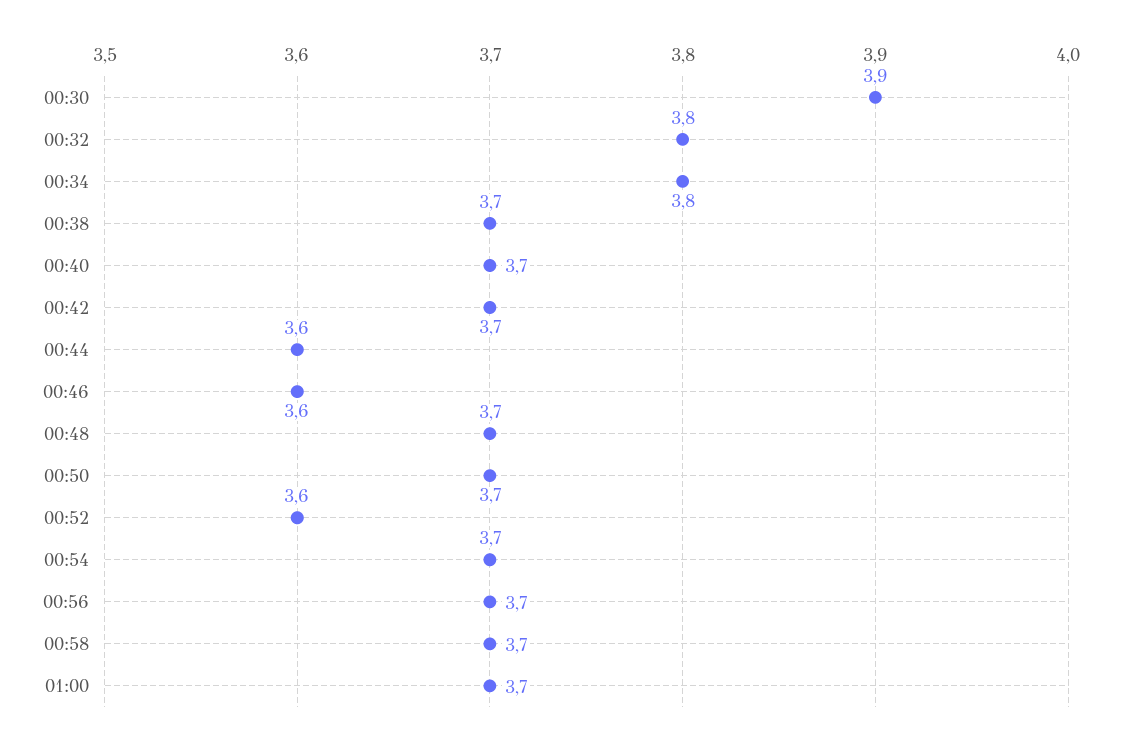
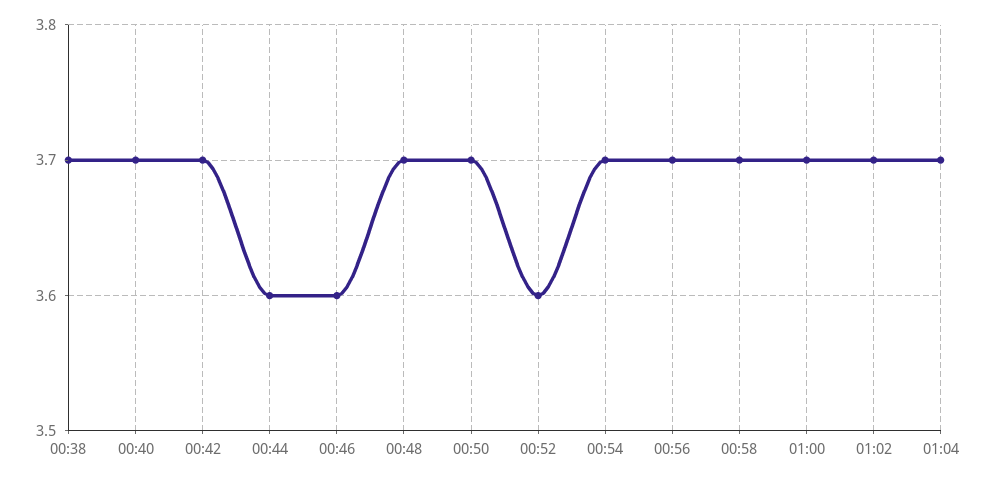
00:30: 3.9 -> none
00:32: 3.8 -> none
00:34: 3.8 -> none
01:02: none -> 3.7
01:04: none -> 3.7

